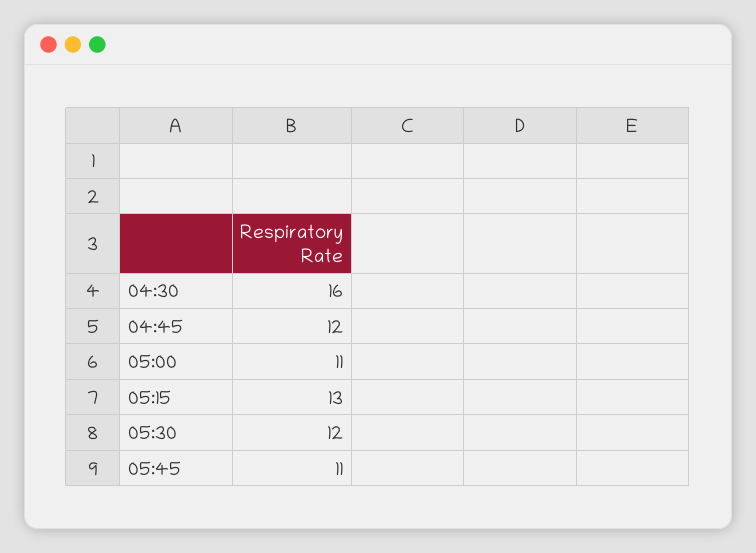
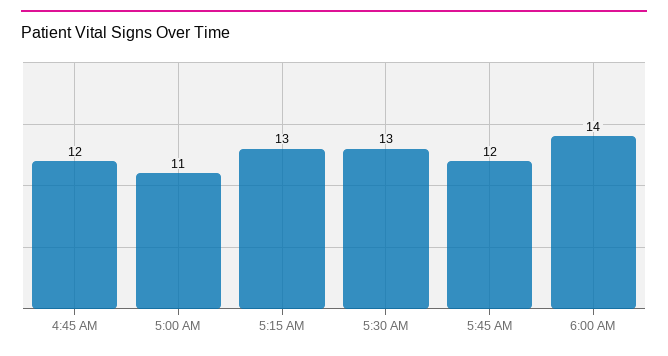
04:30: 16 -> none
05:30: 12 -> 13
05:45: 11 -> 12
6:00 AM: none -> 14

